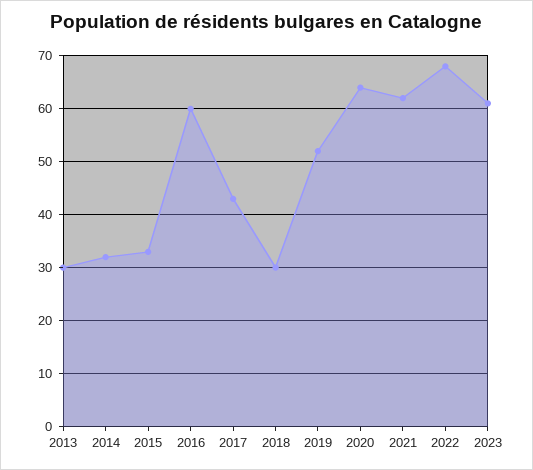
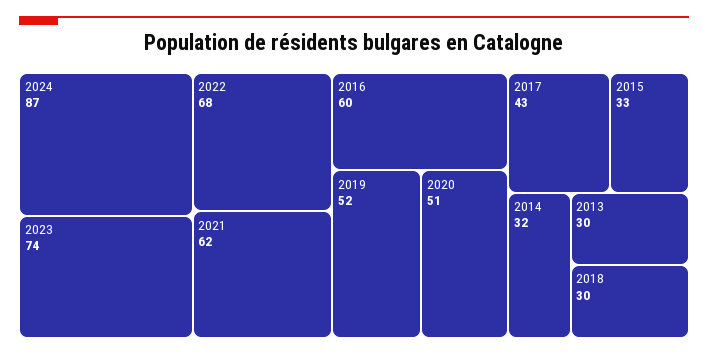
2020: 65 -> 51
2023: 60 -> 74
2024: none -> 87

